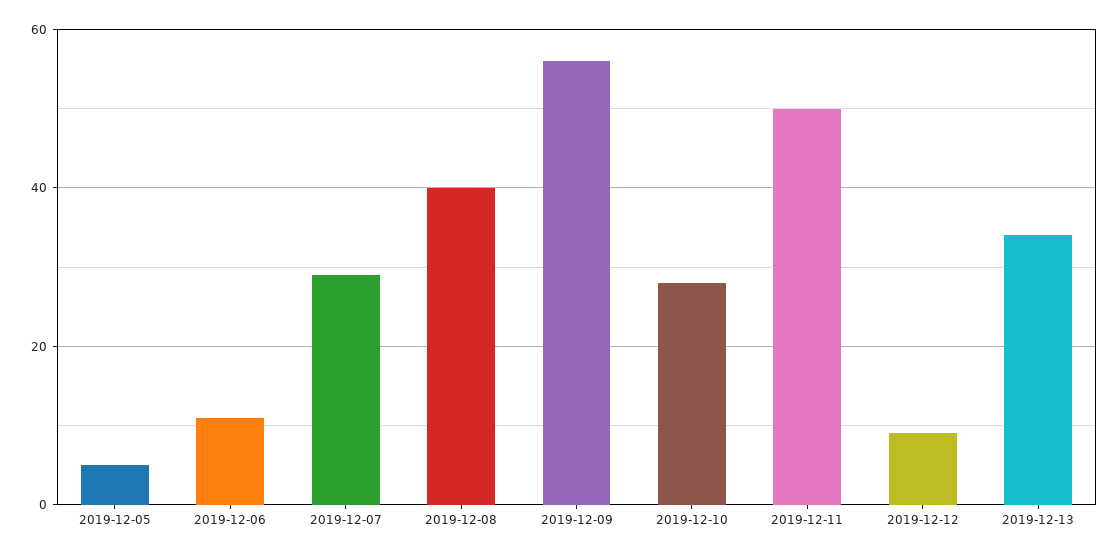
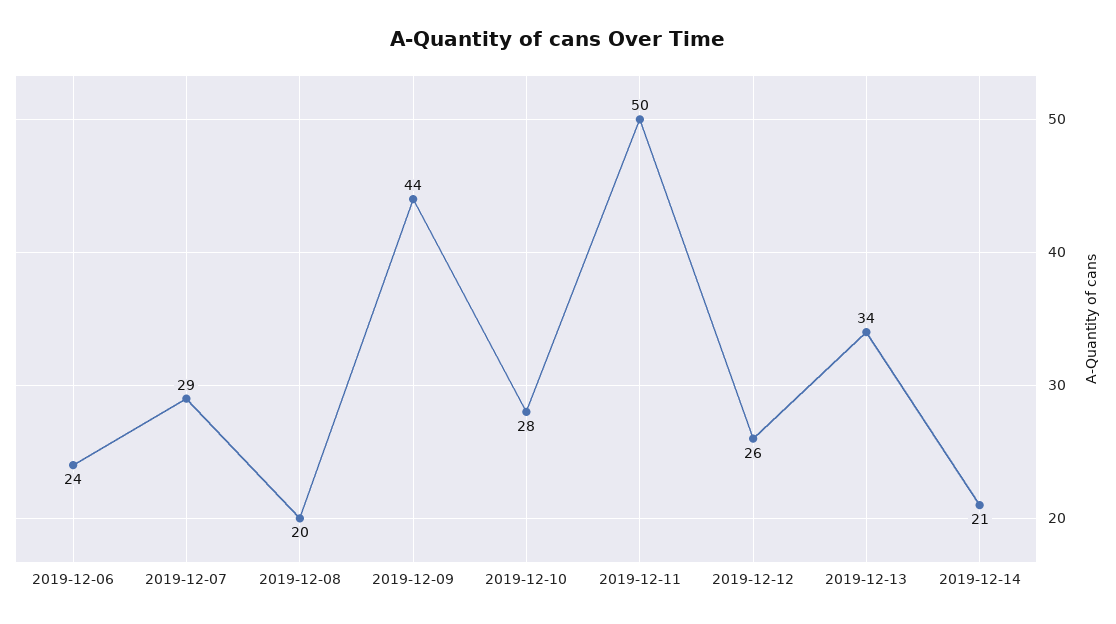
2019-12-05: 5 -> none
2019-12-06: 10 -> 24
2019-12-08: 40 -> 20
2019-12-09: 55 -> 44
2019-12-12: 10 -> 26
2019-12-14: none -> 21

